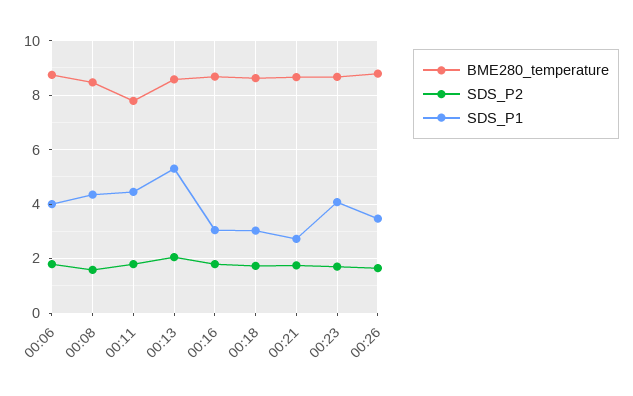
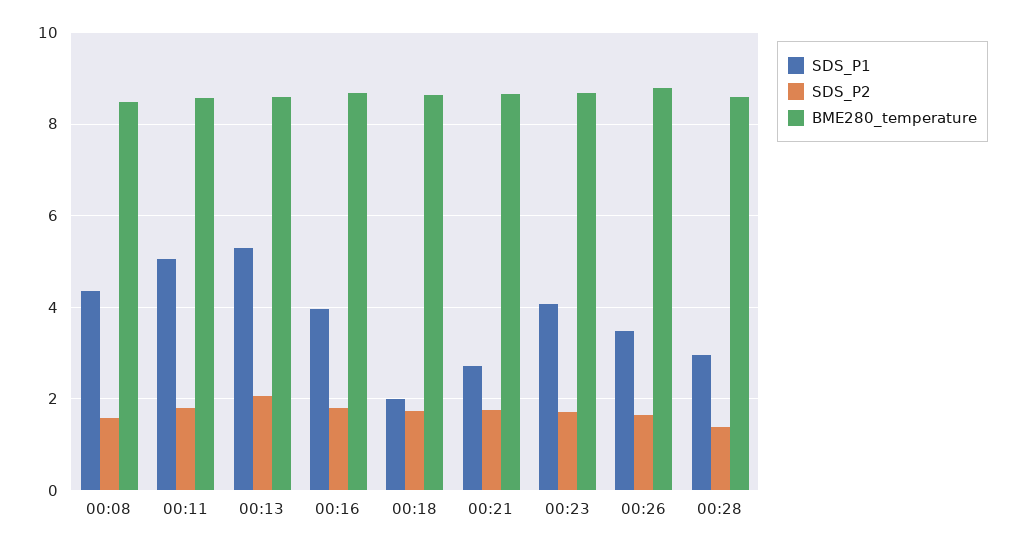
BME280_temperature, 00:06: 8.75 -> none
SDS_P2, 00:06: 1.75 -> none
SDS_P1, 00:06: 4 -> none
BME280_temperature, 00:11: 7.75 -> 8.6
SDS_P1, 00:11: 4.5 -> 5
SDS_P1, 00:16: 3 -> 4
SDS_P1, 00:18: 3 -> 2
SDS_P1, 00:28: none -> 3
SDS_P2, 00:28: none -> 1.4
BME280_temperature, 00:28: none -> 8.6

